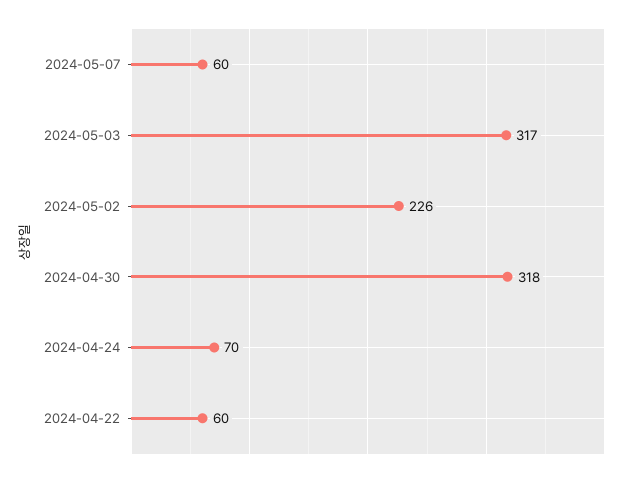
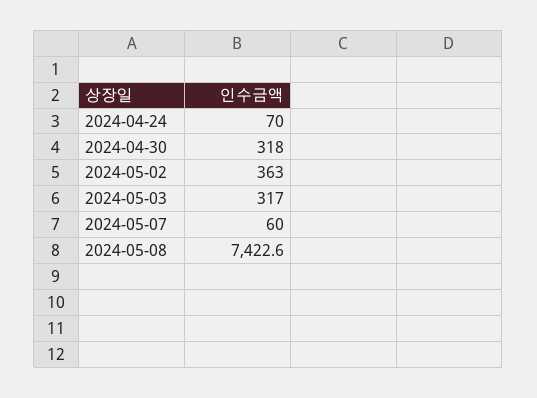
2024-05-02: 226 -> 363
2024-04-22: 60 -> none
2024-05-08: none -> 7422.6

